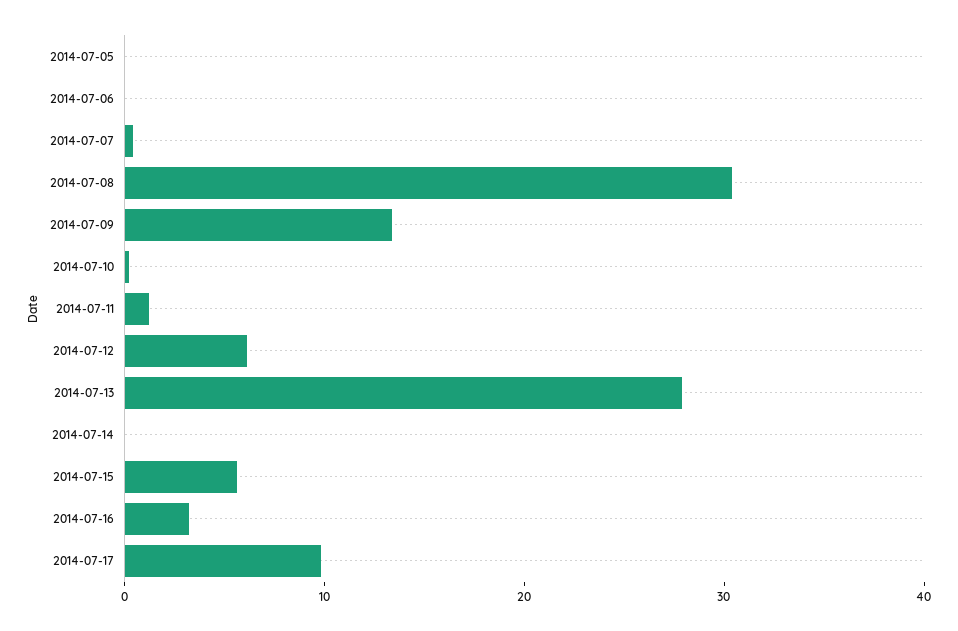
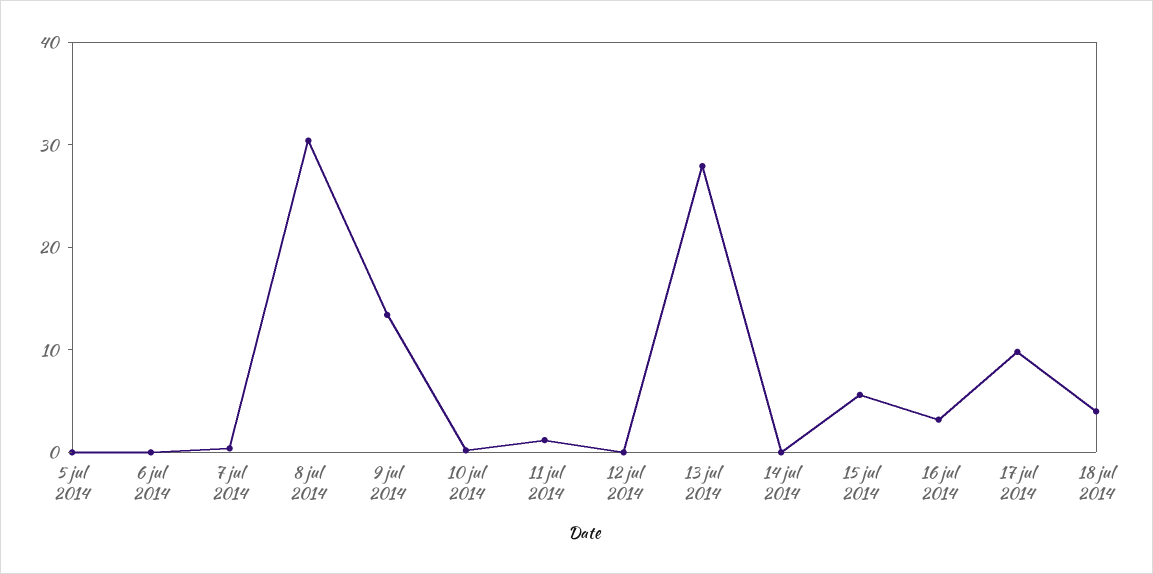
2014-07-12: 6 -> 0
18 jul 2014: none -> 4

